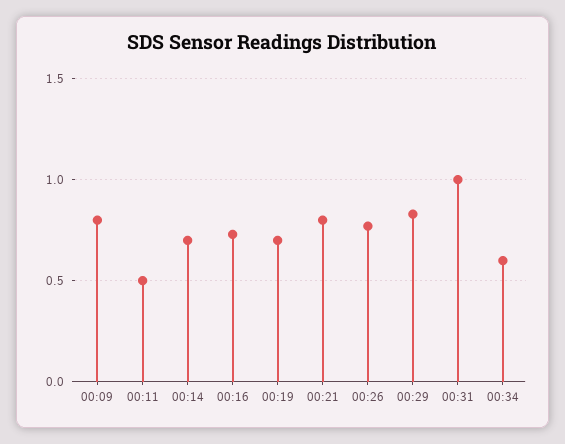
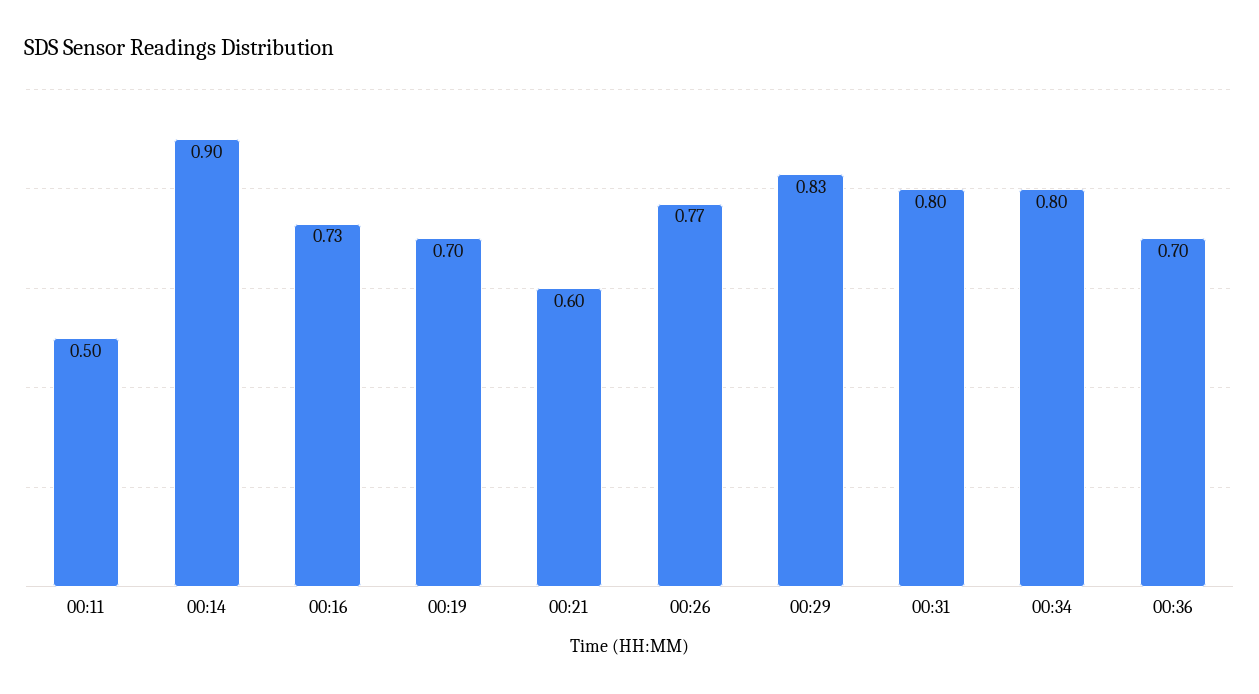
00:09: 0.8 -> none
00:14: 0.7 -> 0.9
00:21: 0.8 -> 0.6
00:31: 1 -> 0.8
00:34: 0.6 -> 0.8
00:36: none -> 0.7

